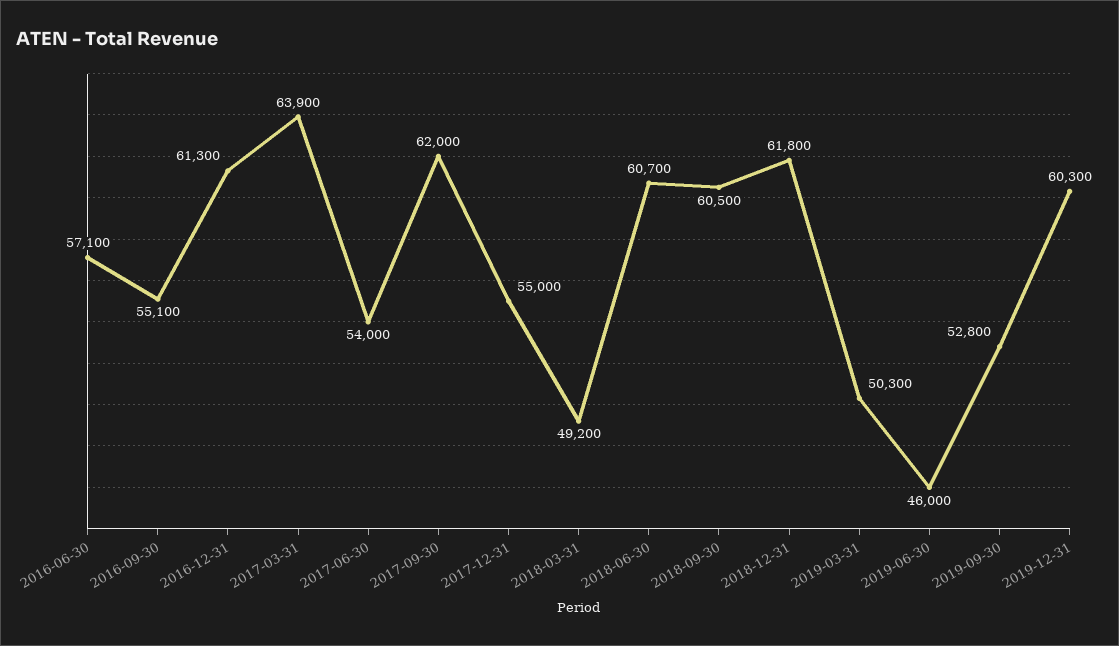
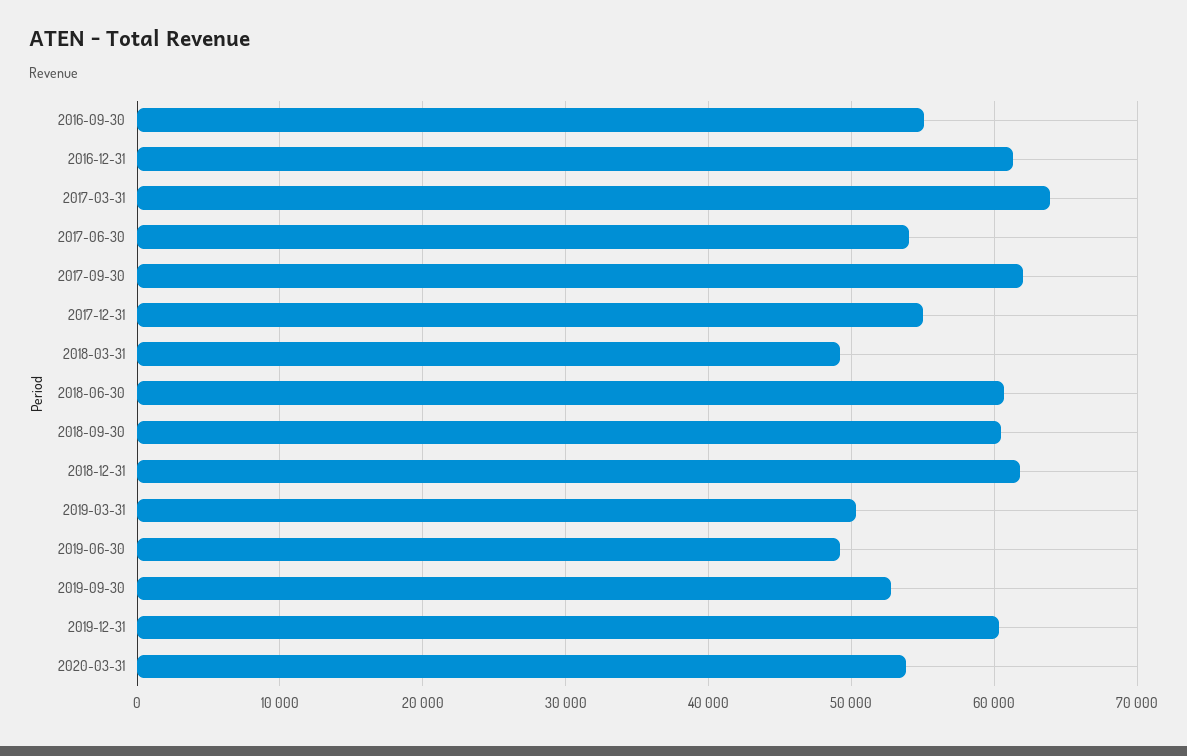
2016-06-30: 57100 -> none
2019-06-30: 46000 -> 49000
2020-03-31: none -> 54000

